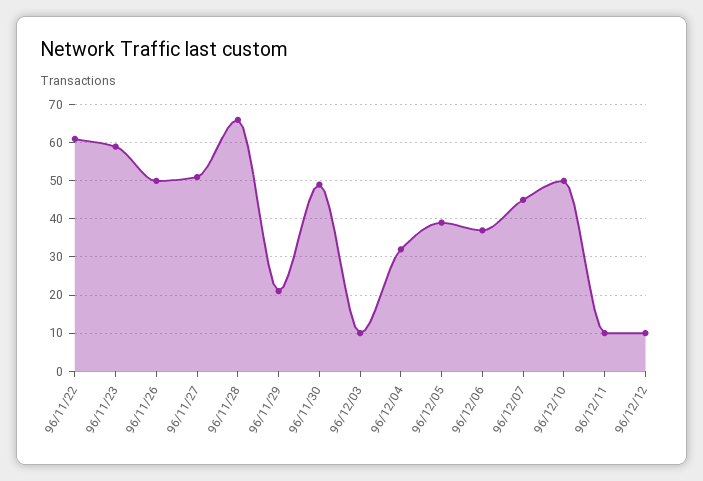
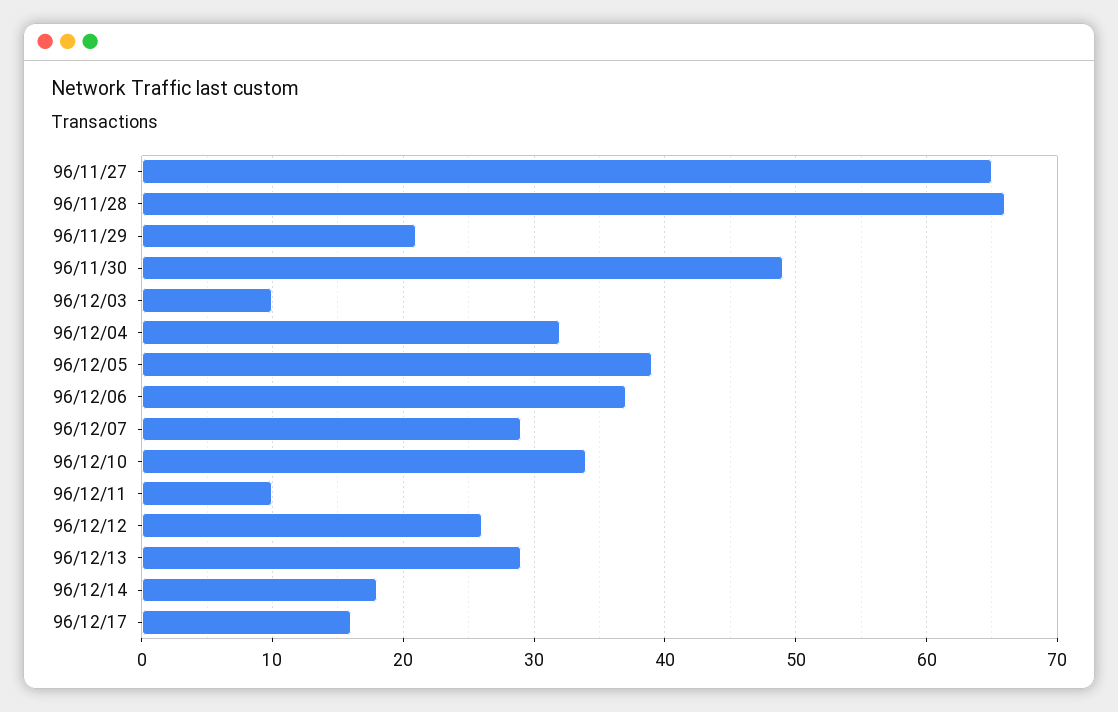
96/11/22: 60 -> none
96/11/23: 60 -> none
96/11/26: 50 -> none
96/11/27: 50 -> 65
96/12/07: 45 -> 29
96/12/10: 50 -> 34
96/12/12: 10 -> 26
96/12/13: none -> 29
96/12/14: none -> 18
96/12/17: none -> 16

